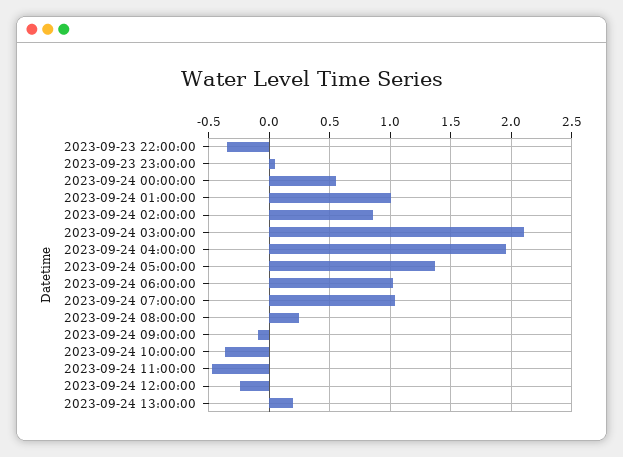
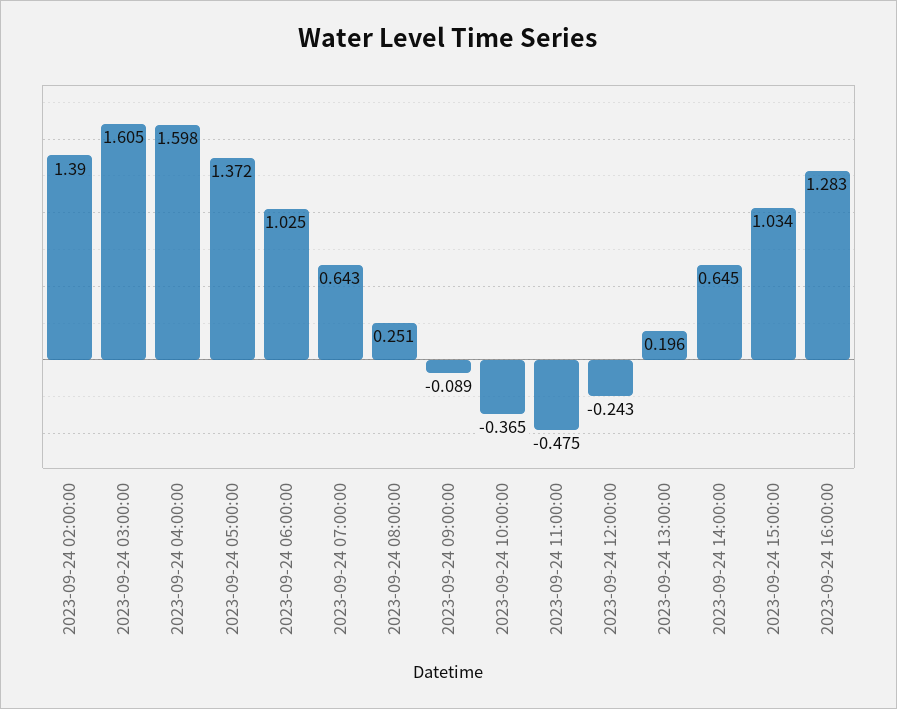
2023-09-23 22:00:00: -0.35 -> none
2023-09-23 23:00:00: 0.05 -> none
2023-09-24 00:00:00: 0.55 -> none
2023-09-24 01:00:00: 1 -> none
2023-09-24 02:00:00: 0.85 -> 1.39
2023-09-24 03:00:00: 2.1 -> 1.605
2023-09-24 04:00:00: 1.95 -> 1.598
2023-09-24 07:00:00: 1.05 -> 0.643
2023-09-24 14:00:00: none -> 0.645
2023-09-24 15:00:00: none -> 1.034
2023-09-24 16:00:00: none -> 1.283

